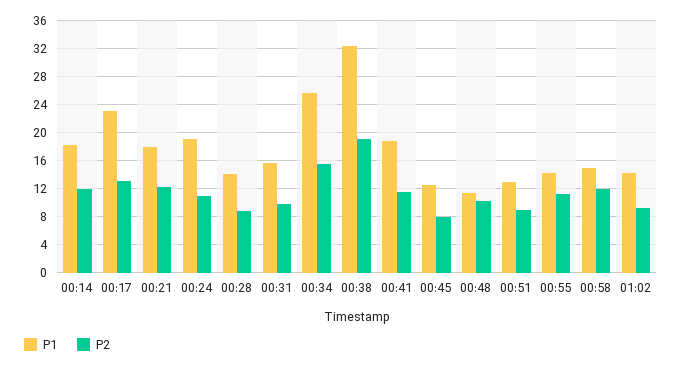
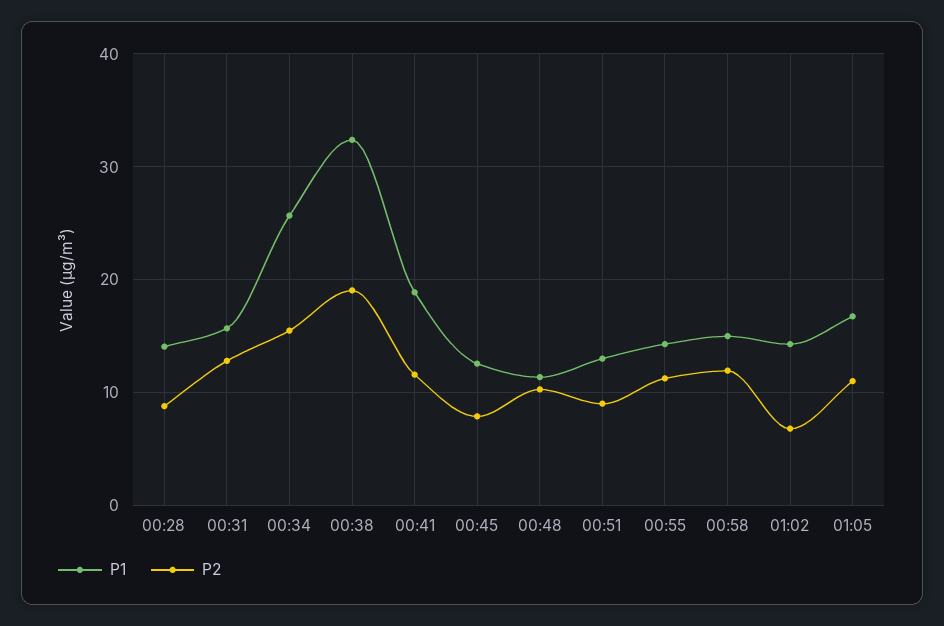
P1, 00:14: 18 -> none
P2, 00:14: 12 -> none
P1, 00:17: 23 -> none
P2, 00:17: 13 -> none
P1, 00:21: 18 -> none
P2, 00:21: 12 -> none
P1, 00:24: 19 -> none
P2, 00:24: 11 -> none
P2, 00:31: 10 -> 13
P2, 01:02: 9 -> 7
P1, 01:05: none -> 17
P2, 01:05: none -> 11

